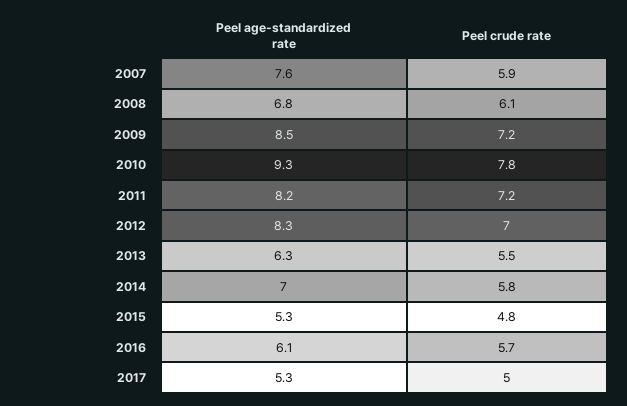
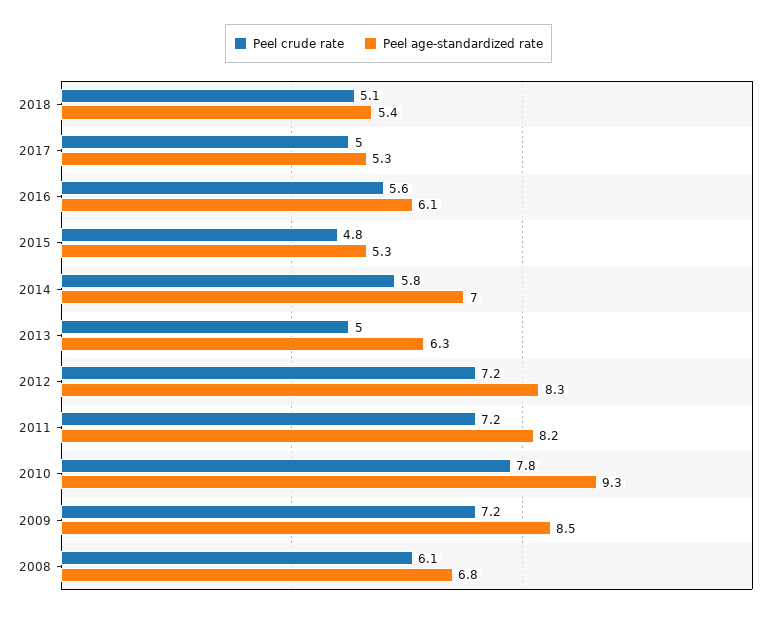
Peel age-standardized rate, 2007: 7.6 -> none
Peel crude rate, 2007: 5.9 -> none
Peel crude rate, 2012: 7 -> 7.2
Peel crude rate, 2013: 5.5 -> 5
Peel crude rate, 2016: 5.7 -> 5.6
Peel crude rate, 2018: none -> 5.1
Peel age-standardized rate, 2018: none -> 5.4

